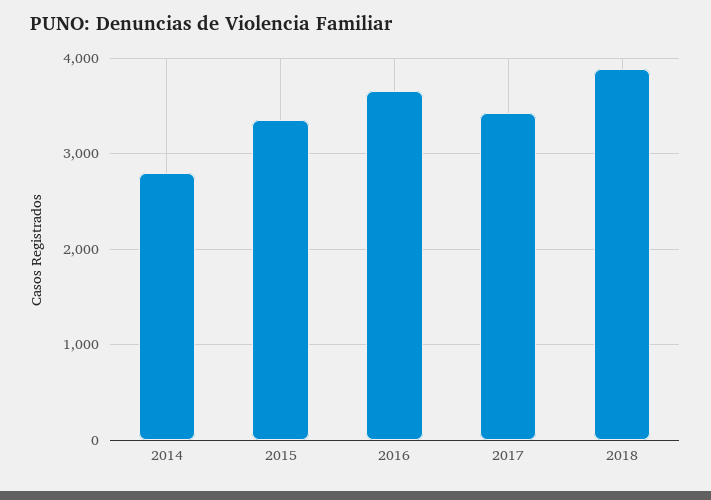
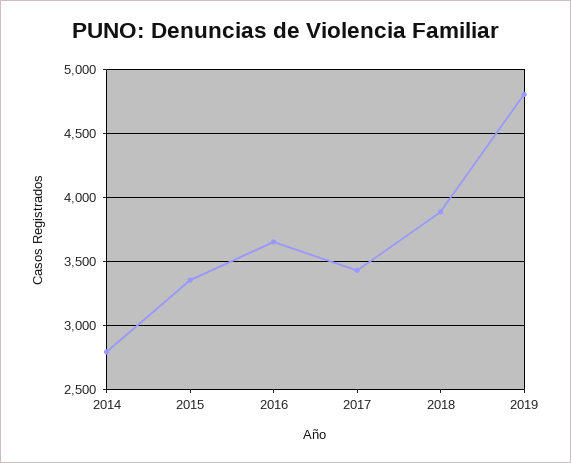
2019: none -> 4800

